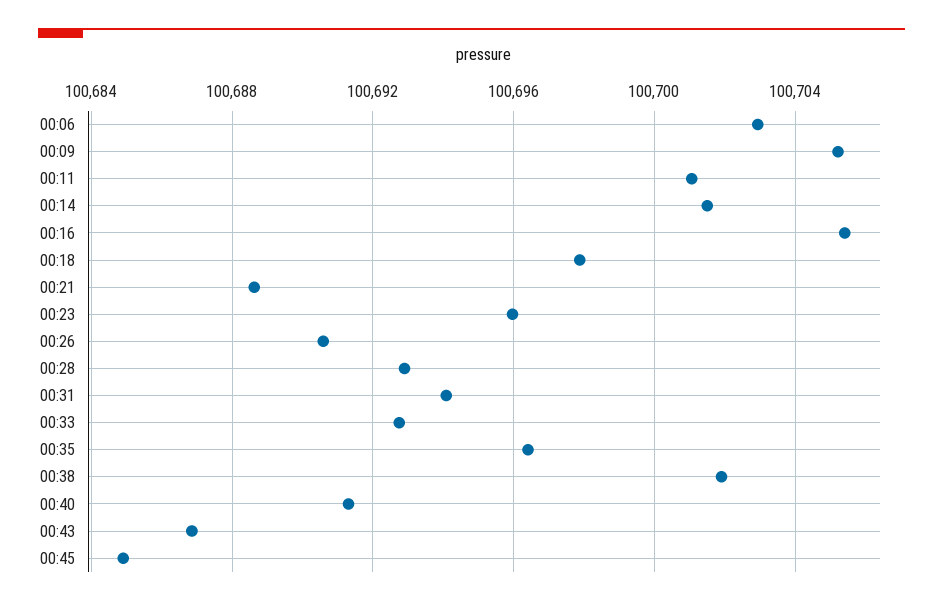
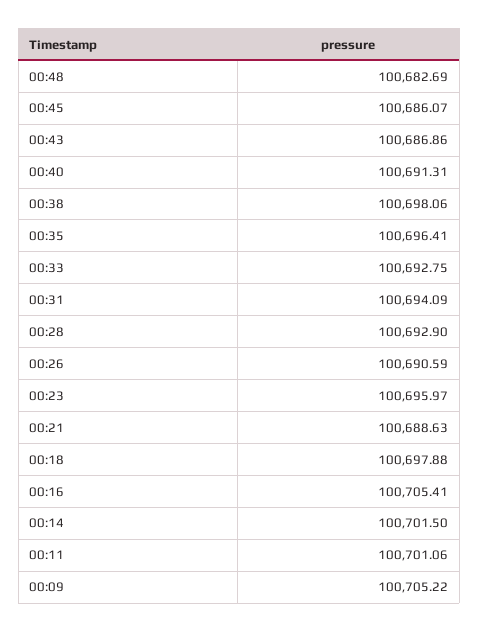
00:06: 100703 -> none
00:38: 100702 -> 100698.06
00:45: 100685 -> 100686.07
00:48: none -> 100682.69

